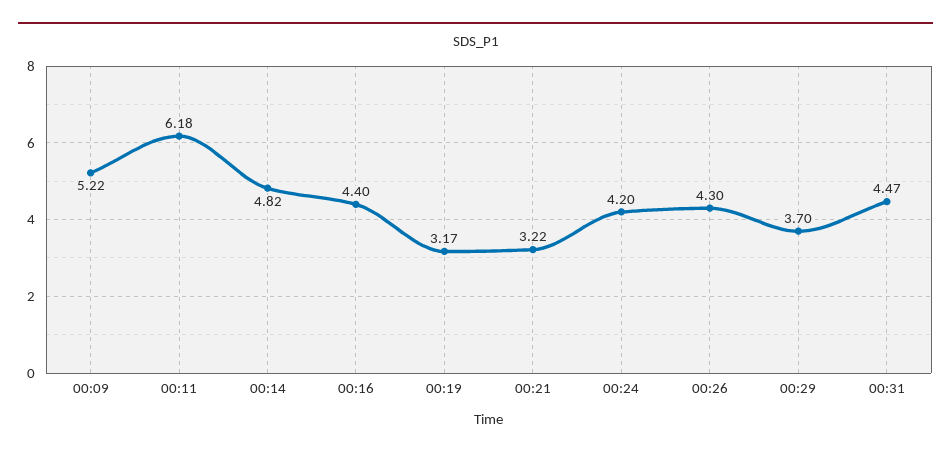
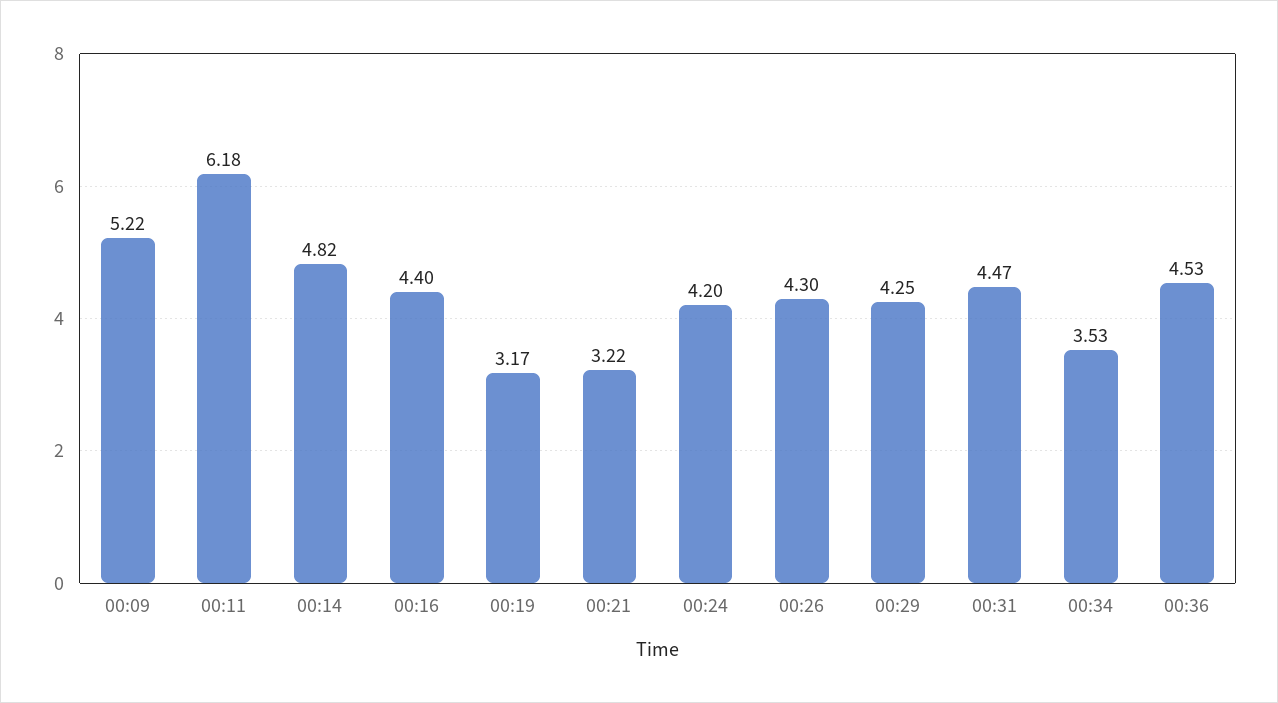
00:29: 3.7 -> 4.25
00:34: none -> 3.53
00:36: none -> 4.53

